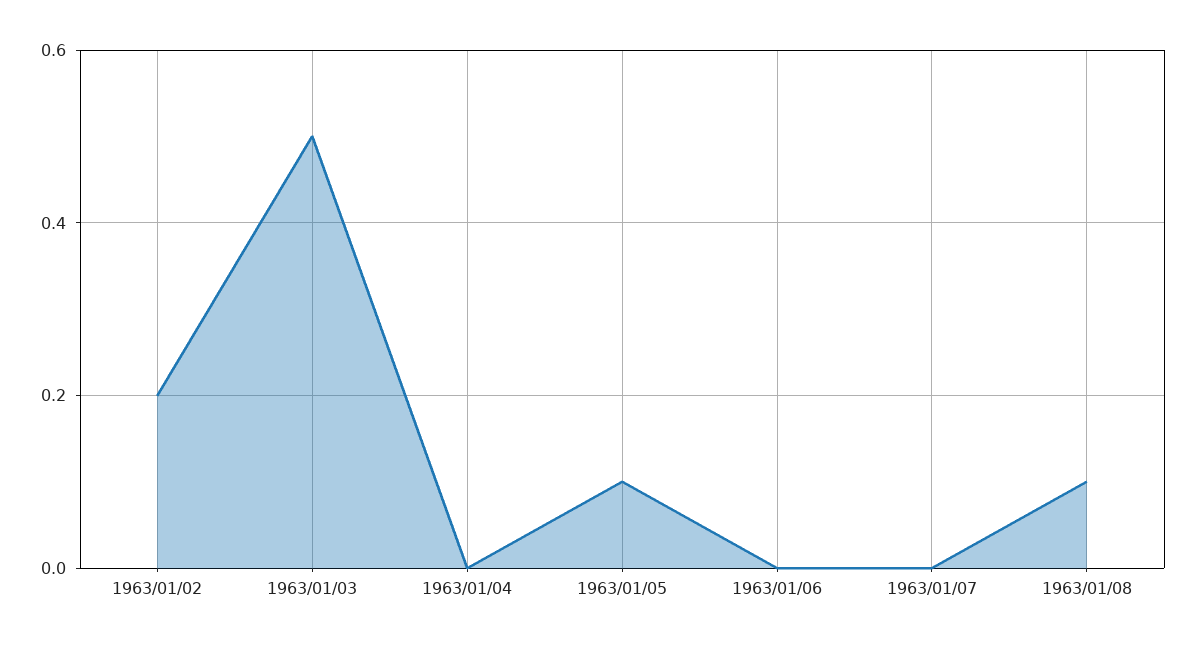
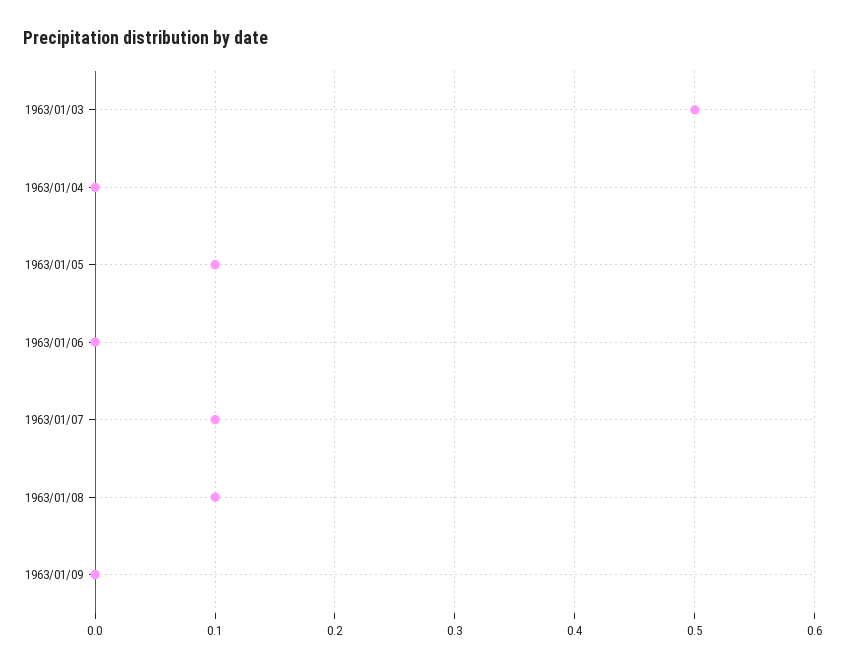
1963/01/02: 0.2 -> none
1963/01/07: 0 -> 0.1
1963/01/09: none -> 0

